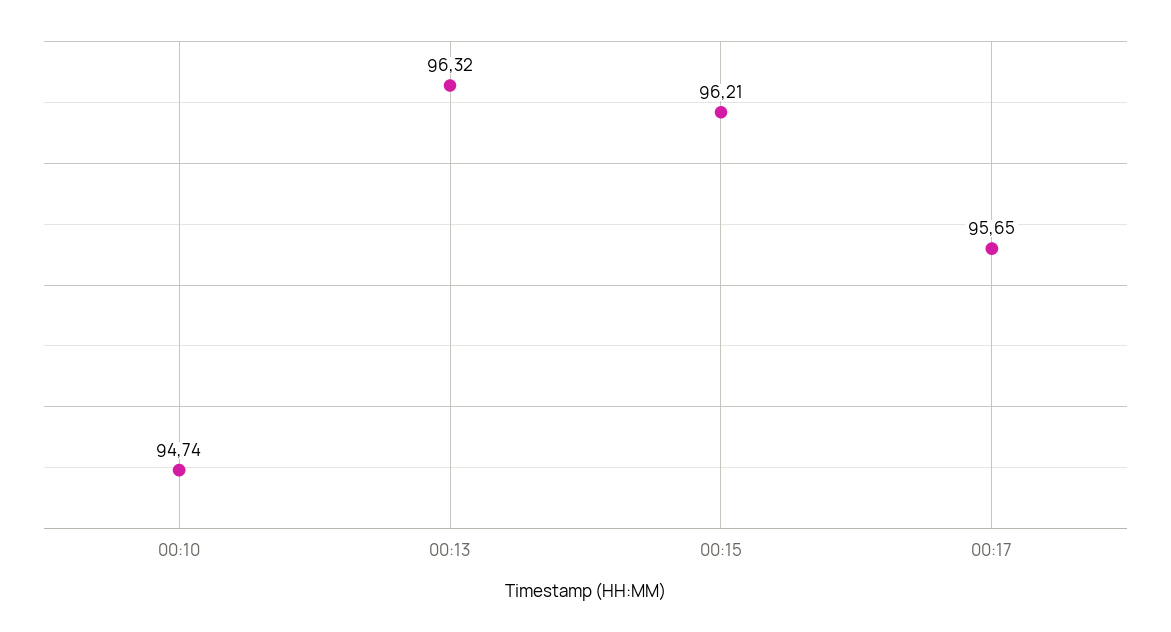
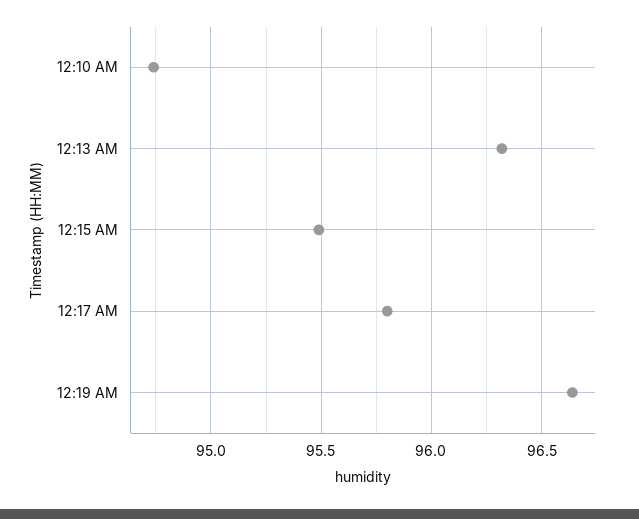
00:15: 96.21 -> 95.5
00:17: 95.65 -> 95.8
12:19 AM: none -> 96.65

